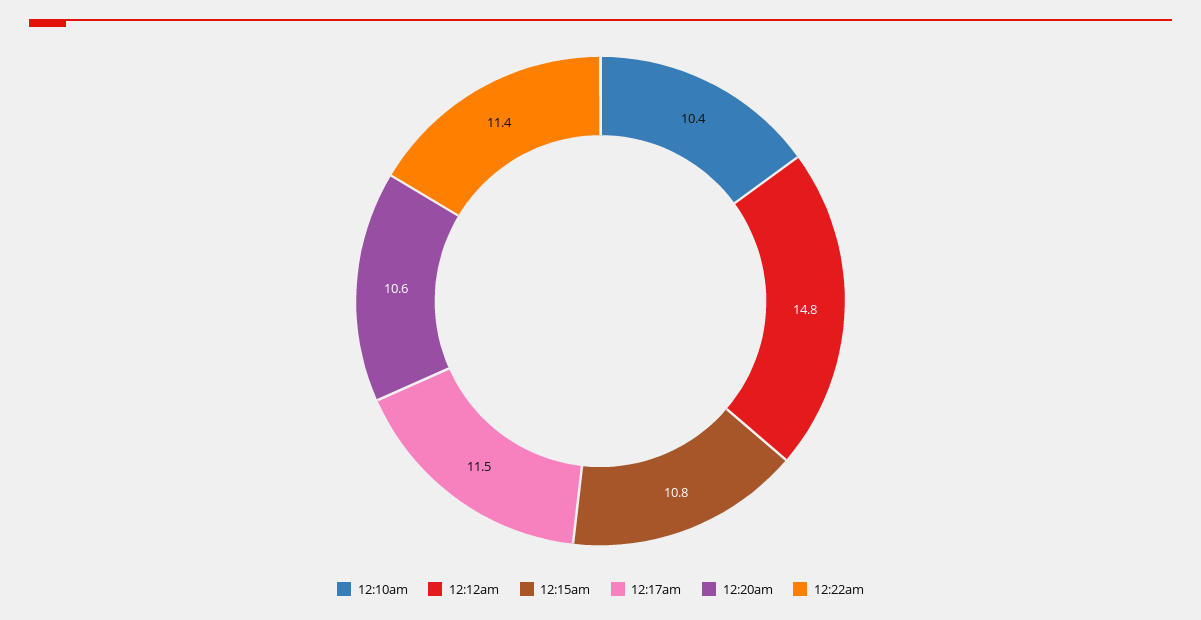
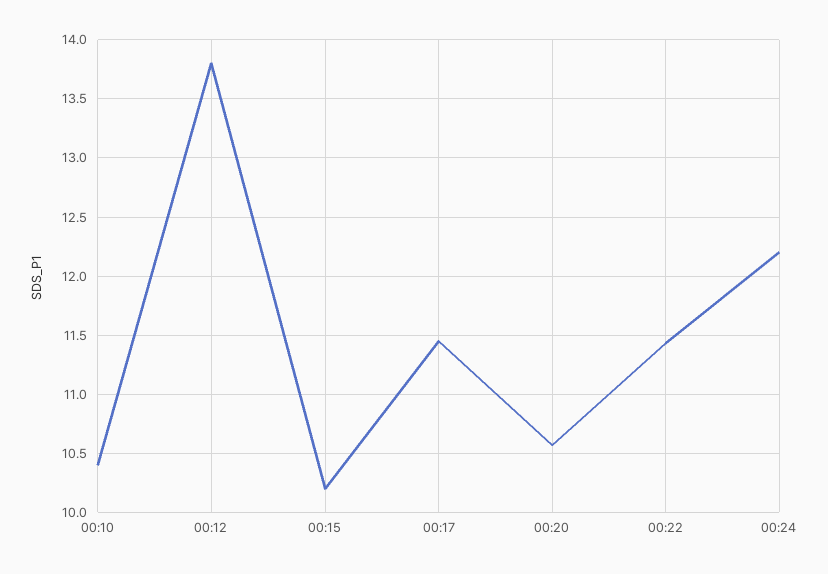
12:12am: 14.8 -> 13.8
12:15am: 10.8 -> 10.2
00:24: none -> 12.2

